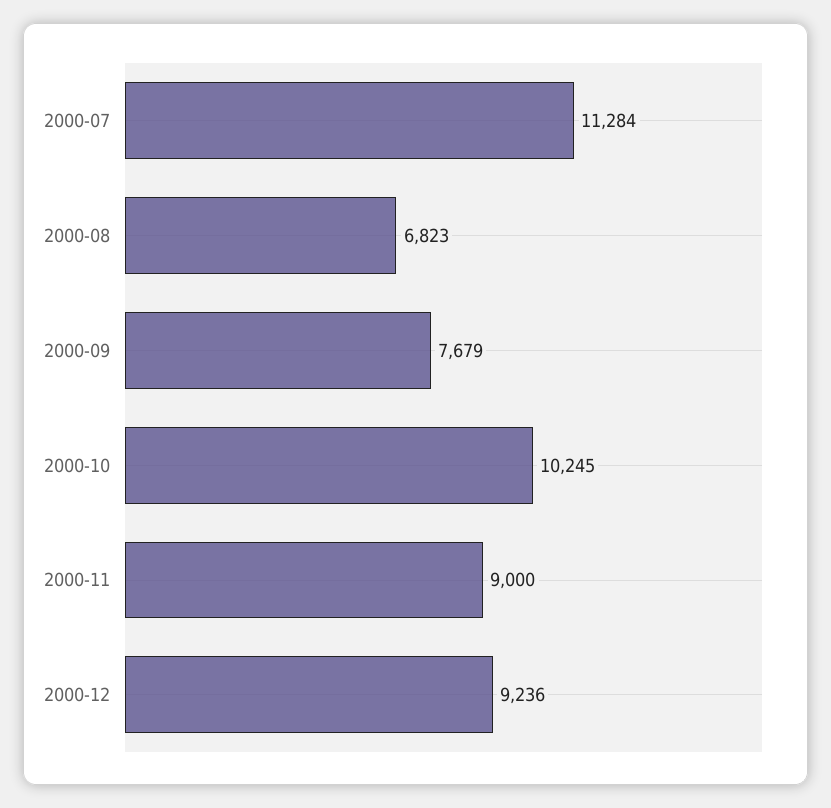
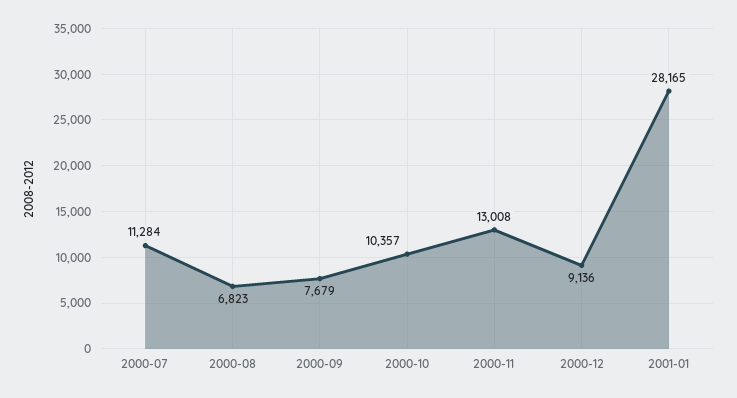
2000-10: 10245 -> 10357
2000-11: 9000 -> 13008
2000-12: 9236 -> 9136
2001-01: none -> 28165

